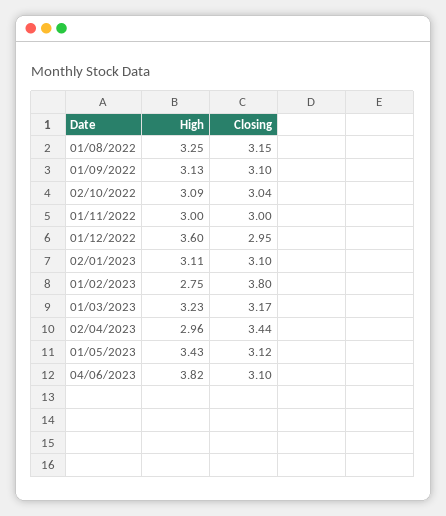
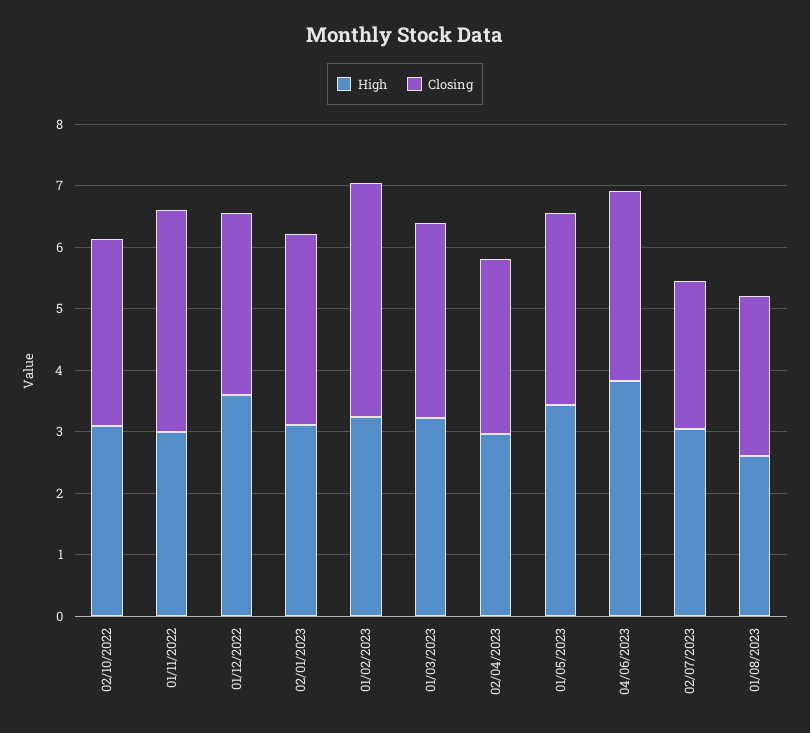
High, 01/08/2022: 3.25 -> none
Closing, 01/08/2022: 3.15 -> none
High, 01/09/2022: 3.13 -> none
Closing, 01/09/2022: 3.1 -> none
Closing, 01/11/2022: 3 -> 3.6
High, 01/02/2023: 2.75 -> 3.2
Closing, 02/04/2023: 3.44 -> 2.8
High, 02/07/2023: none -> 3
Closing, 02/07/2023: none -> 2.4
High, 01/08/2023: none -> 2.6
Closing, 01/08/2023: none -> 2.6

